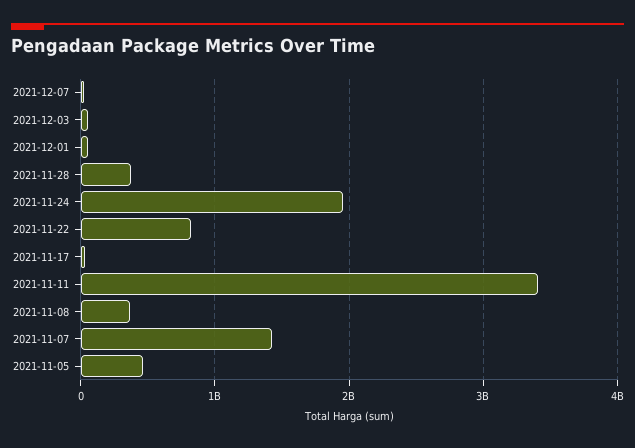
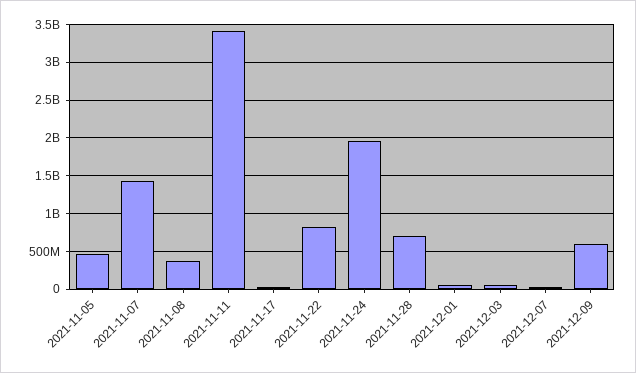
2021-11-28: 400000000 -> 700000000
2021-12-09: none -> 600000000

